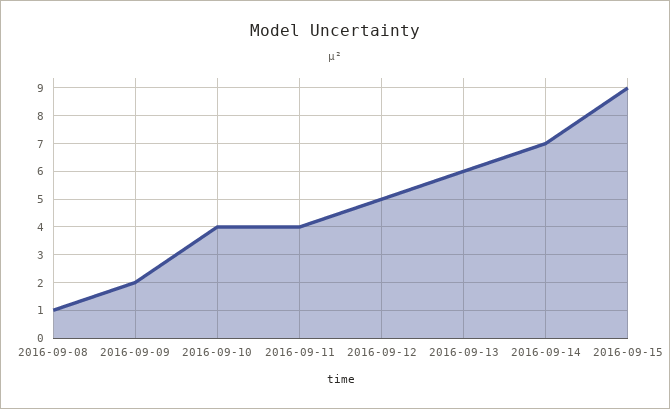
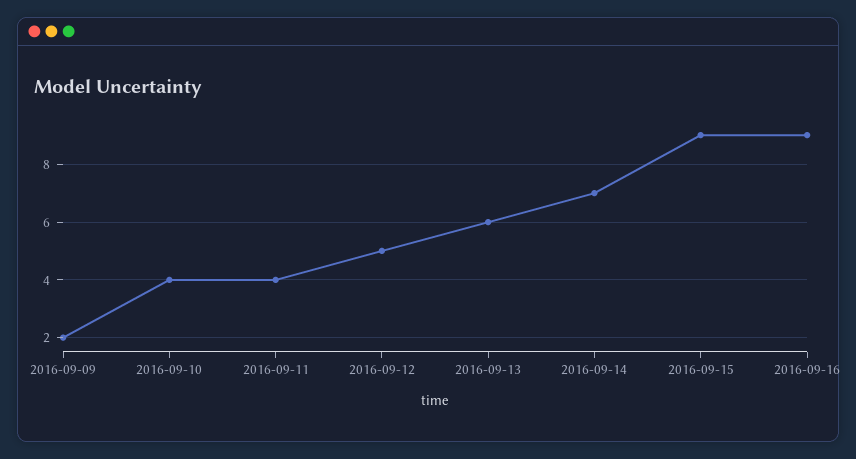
2016-09-08: 1 -> none
2016-09-16: none -> 9

